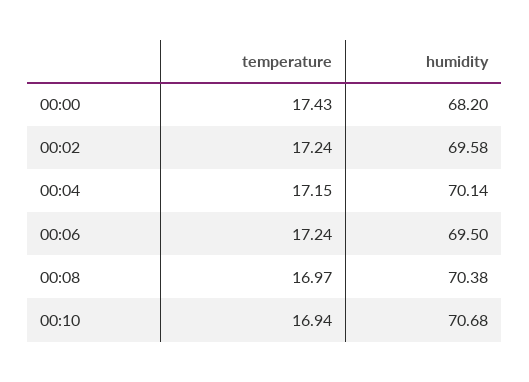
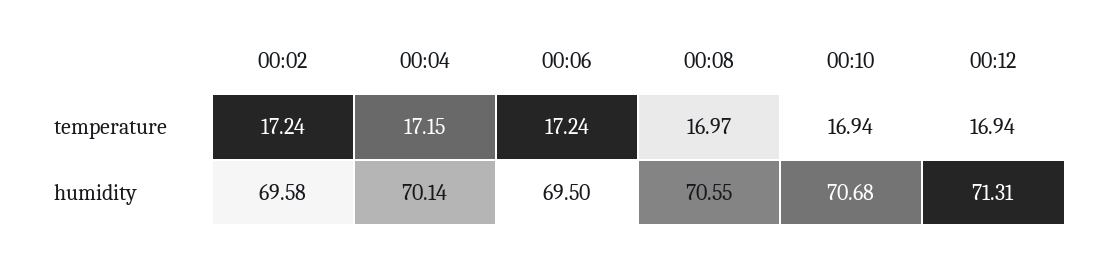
temperature, 00:00: 17.43 -> none
humidity, 00:00: 68.2 -> none
humidity, 00:08: 70.38 -> 70.55
temperature, 00:12: none -> 16.94
humidity, 00:12: none -> 71.31

